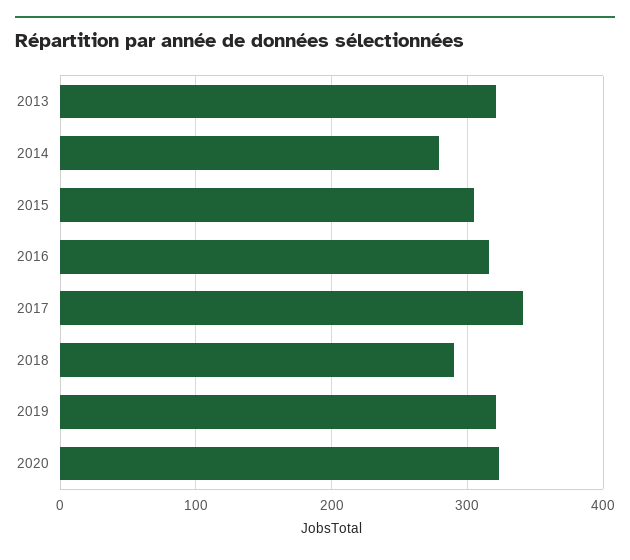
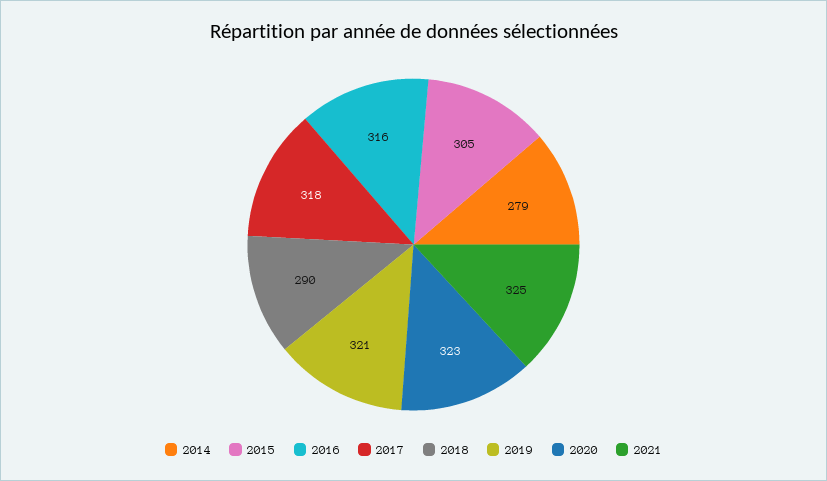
2013: 320 -> none
2017: 340 -> 318
2021: none -> 325

